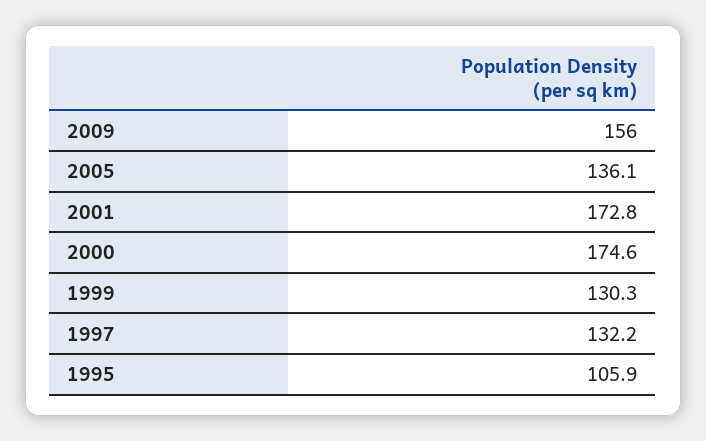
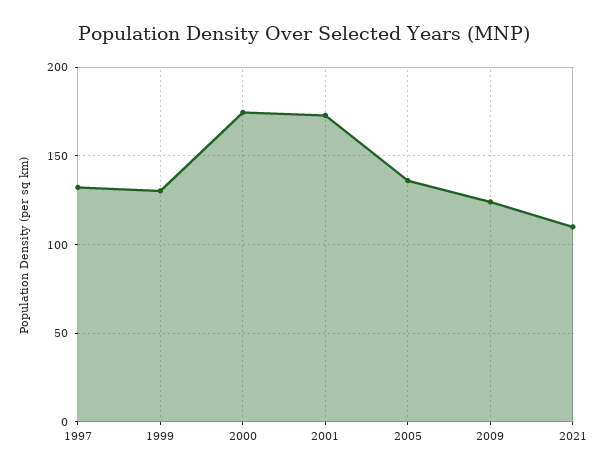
2009: 156 -> 125
1995: 105.9 -> none
2021: none -> 110

